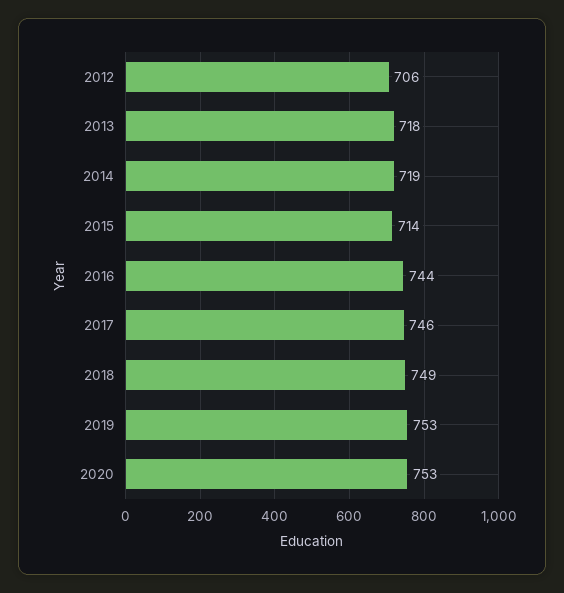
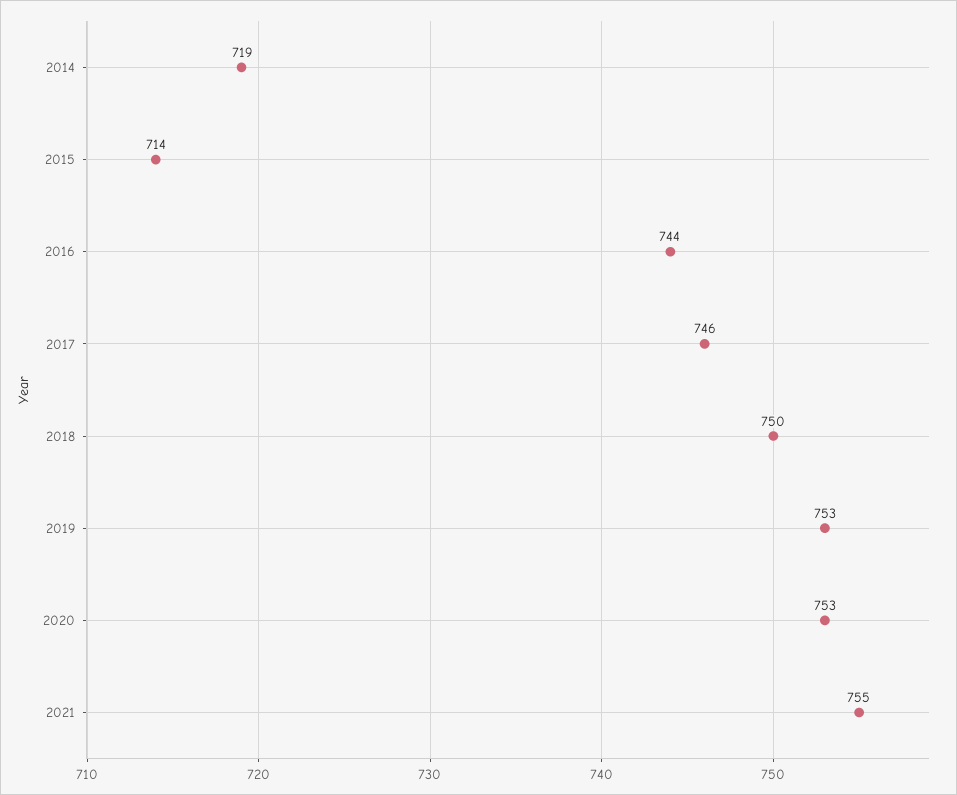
2012: 706 -> none
2013: 718 -> none
2018: 749 -> 750
2021: none -> 755

